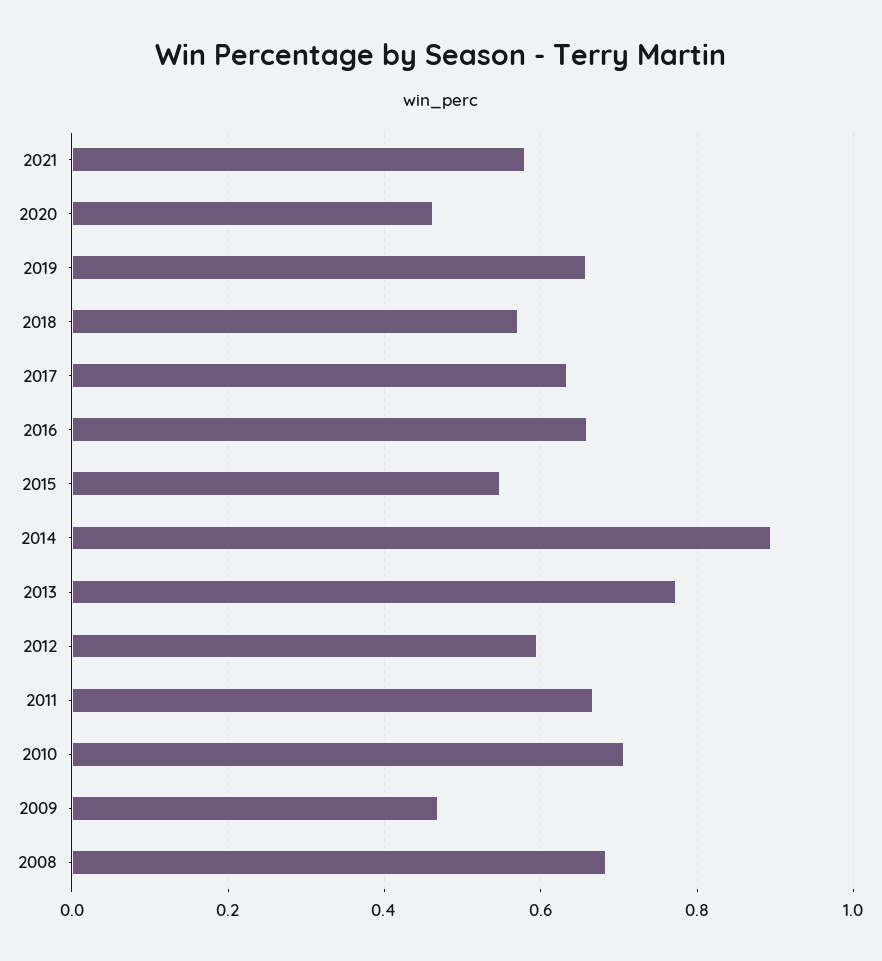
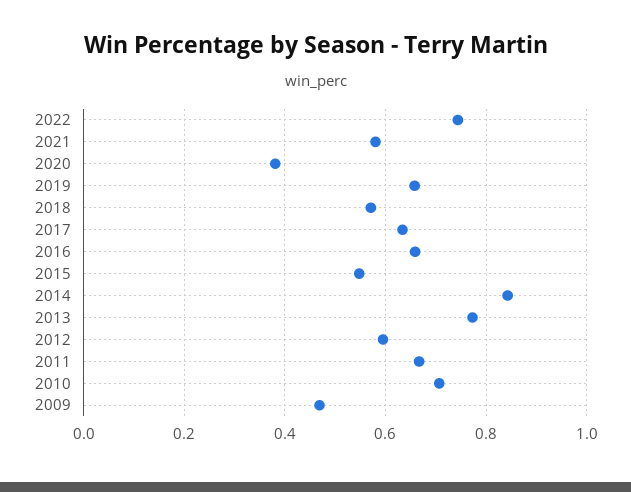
2020: 0.46 -> 0.38
2014: 0.9 -> 0.84
2008: 0.68 -> none
2022: none -> 0.74

